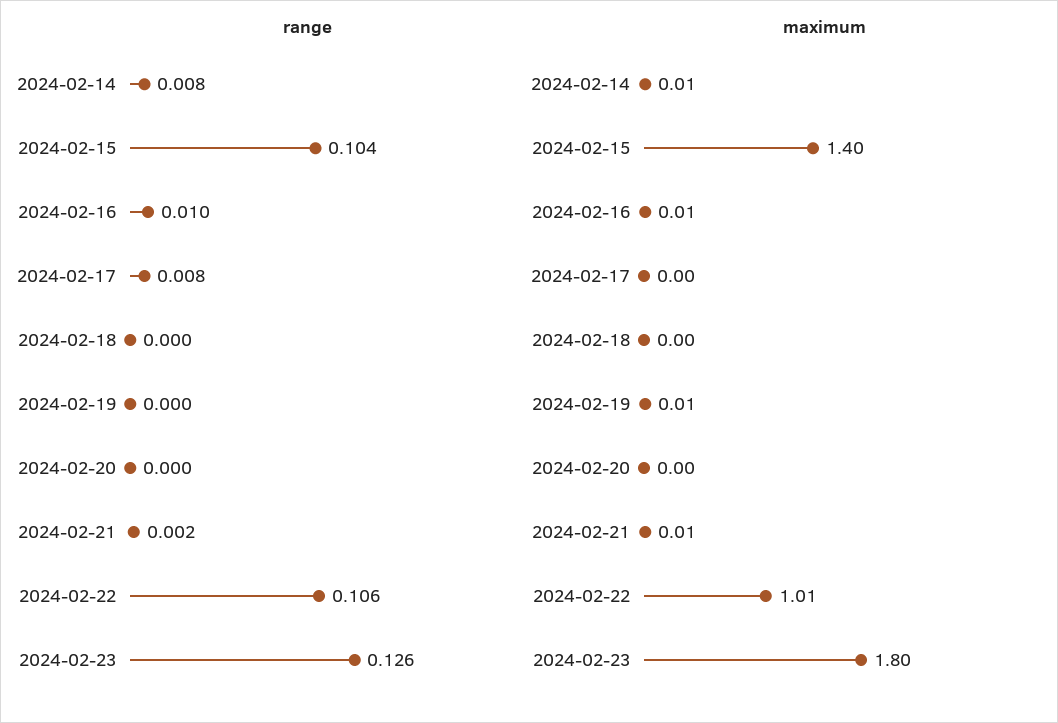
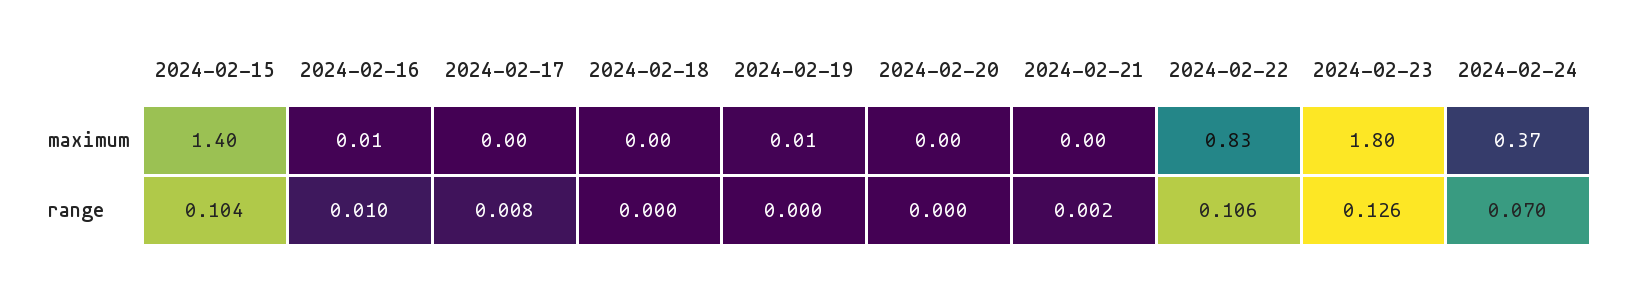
range, 2024-02-14: 0.008 -> none
maximum, 2024-02-14: 0.01 -> none
maximum, 2024-02-21: 0.01 -> 0
maximum, 2024-02-22: 1.01 -> 0.83
maximum, 2024-02-24: none -> 0.37
range, 2024-02-24: none -> 0.07

